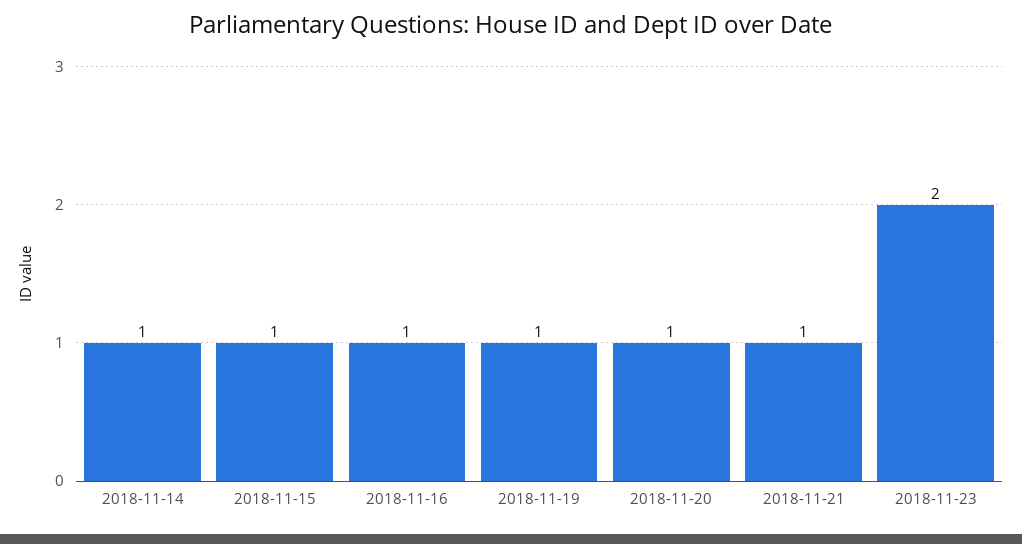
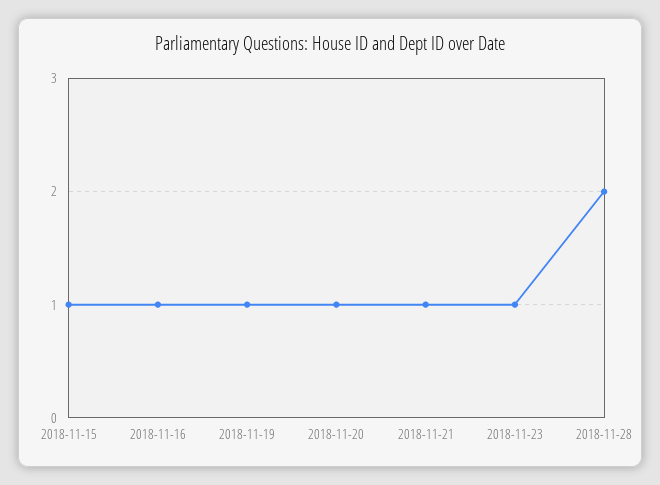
2018-11-14: 1 -> none
2018-11-23: 2 -> 1
2018-11-28: none -> 2

